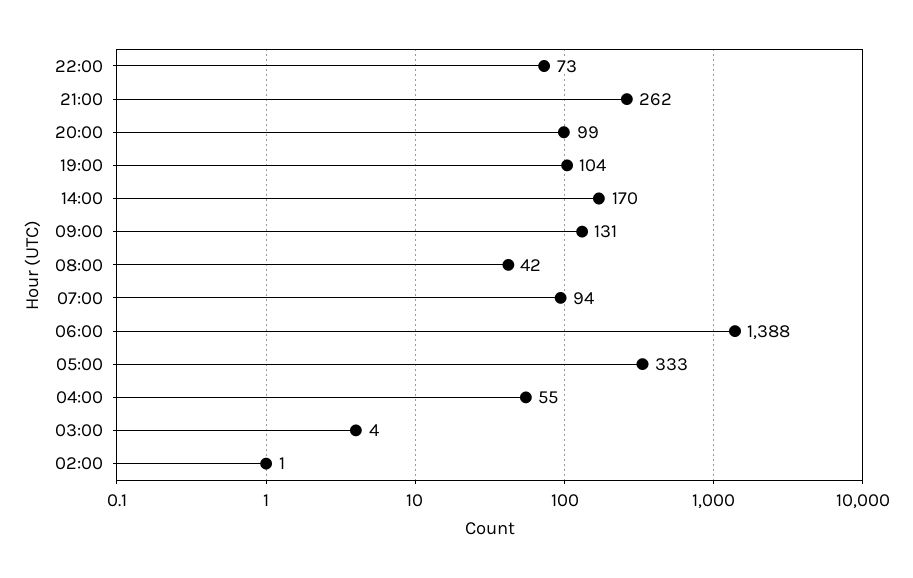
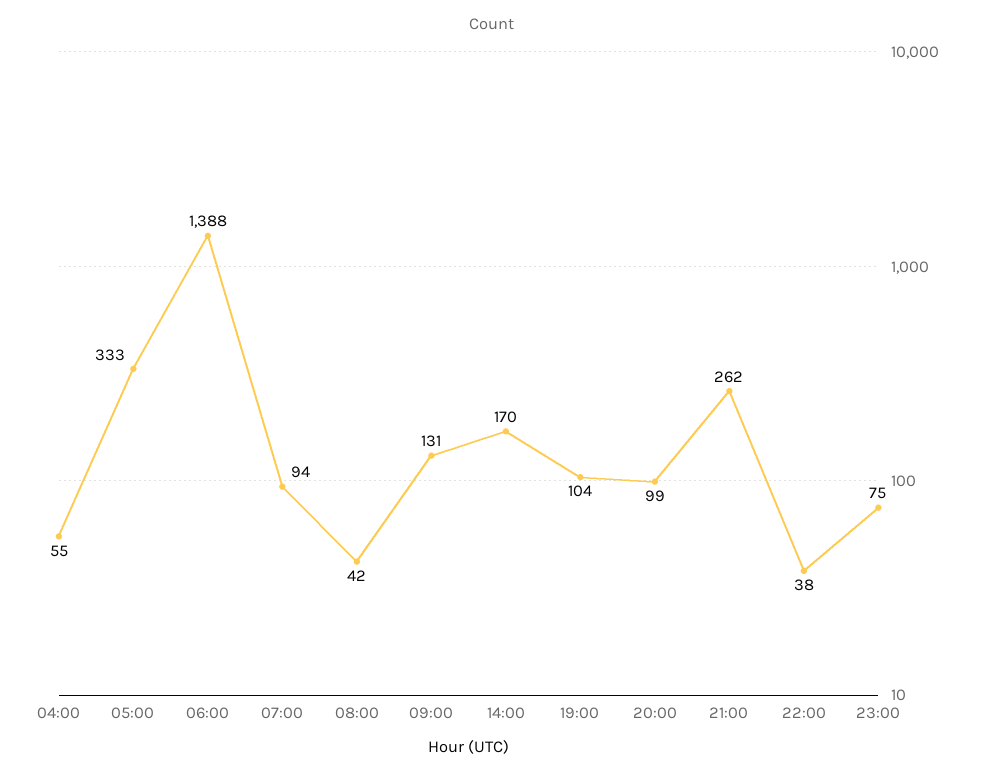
22:00: 73 -> 38
03:00: 4 -> none
02:00: 1 -> none
23:00: none -> 75

